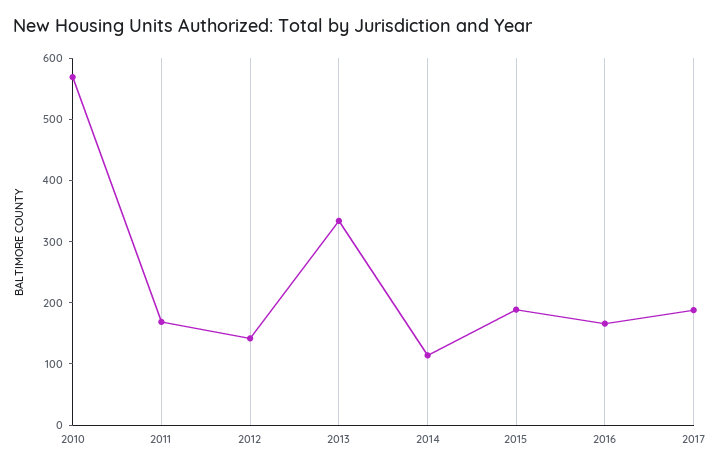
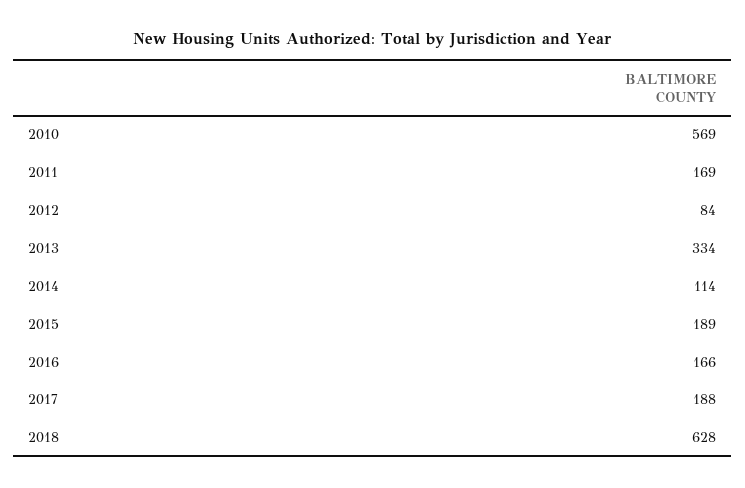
2012: 140 -> 84
2018: none -> 628

